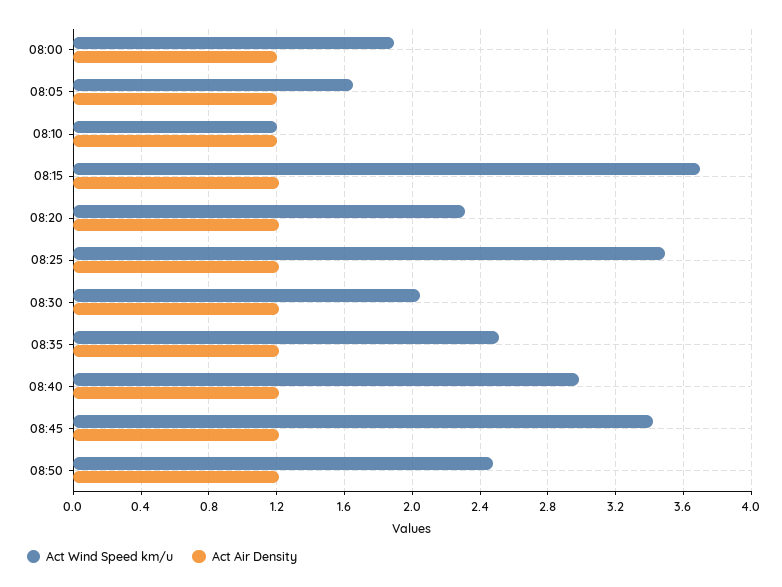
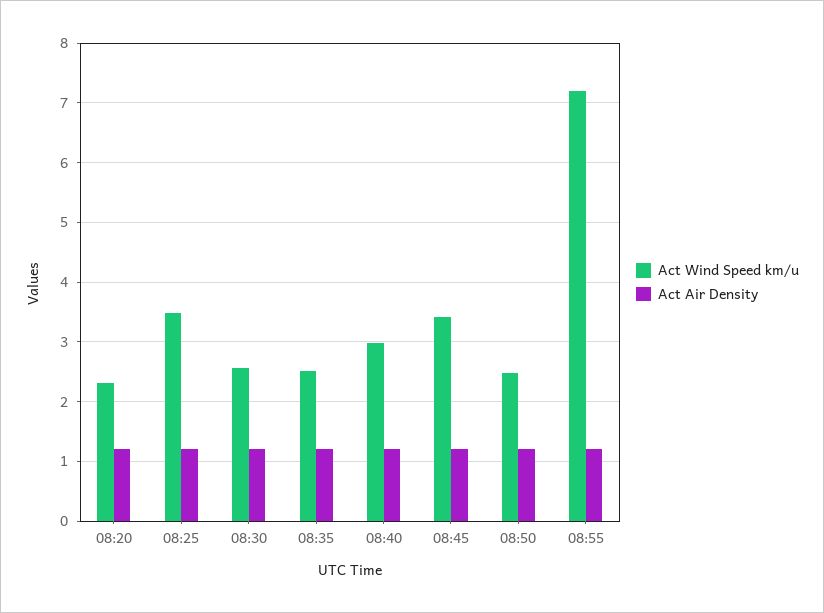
Act Wind Speed km/u, 08:00: 1.9 -> none
Act Air Density, 08:00: 1.2 -> none
Act Wind Speed km/u, 08:05: 1.65 -> none
Act Air Density, 08:05: 1.2 -> none
Act Wind Speed km/u, 08:10: 1.2 -> none
Act Air Density, 08:10: 1.2 -> none
Act Wind Speed km/u, 08:15: 3.7 -> none
Act Air Density, 08:15: 1.2 -> none
Act Wind Speed km/u, 08:30: 2.05 -> 2.6
Act Wind Speed km/u, 08:55: none -> 7.2
Act Air Density, 08:55: none -> 1.2

